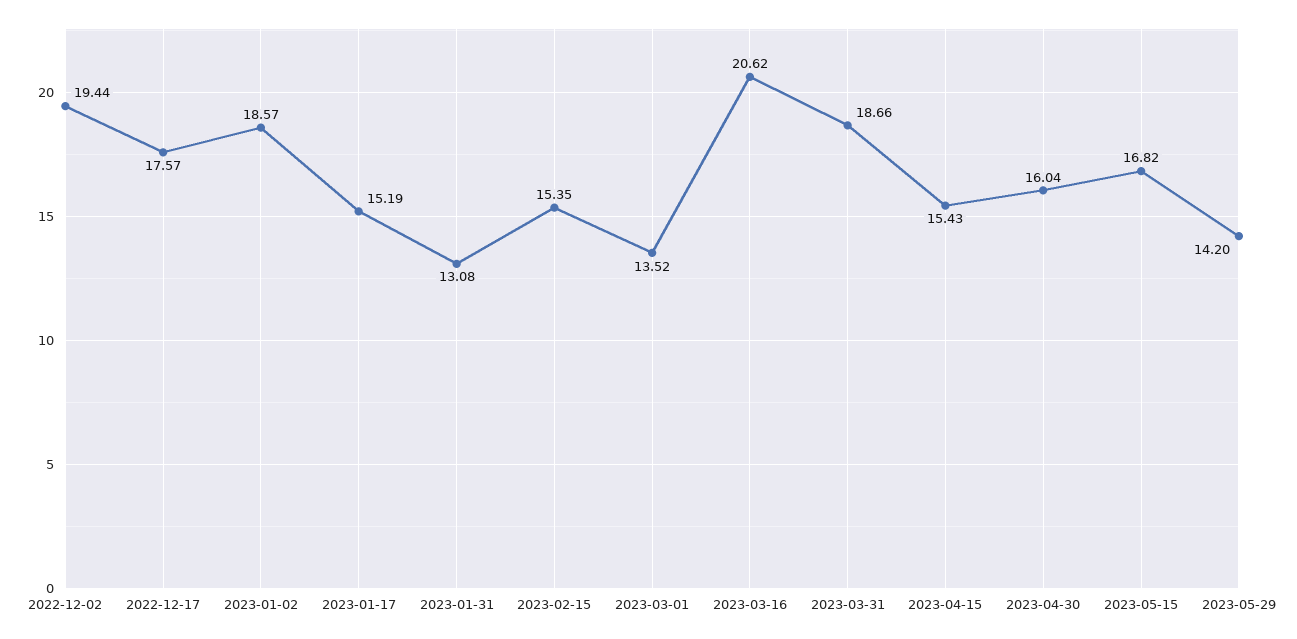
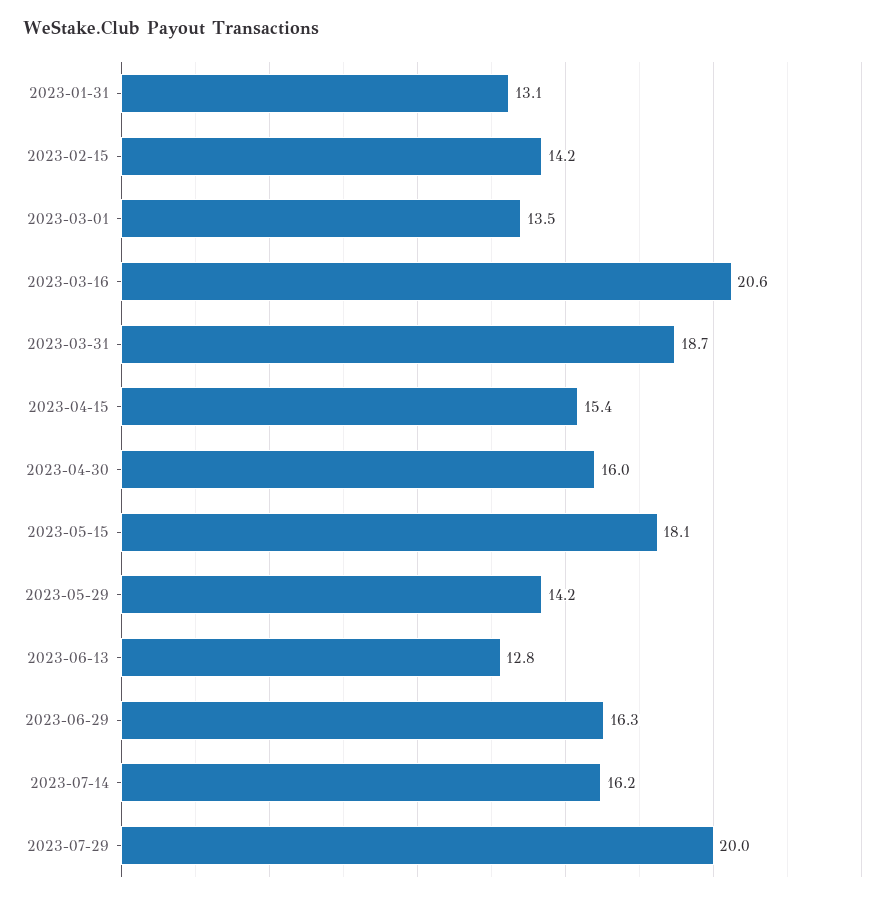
2022-12-02: 19.44 -> none
2022-12-17: 17.57 -> none
2023-01-02: 18.57 -> none
2023-01-17: 15.19 -> none
2023-02-15: 15.35 -> 14.2
2023-05-15: 16.82 -> 18.1
2023-06-13: none -> 12.8
2023-06-29: none -> 16.3
2023-07-14: none -> 16.2
2023-07-29: none -> 20

